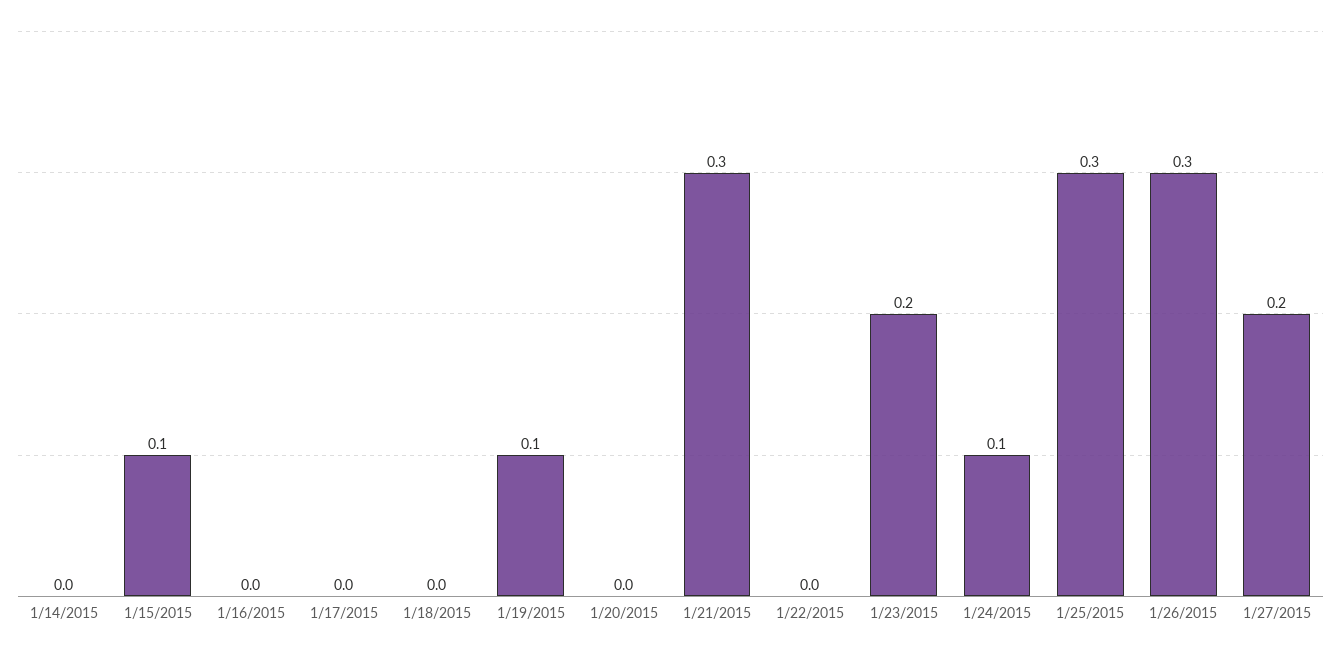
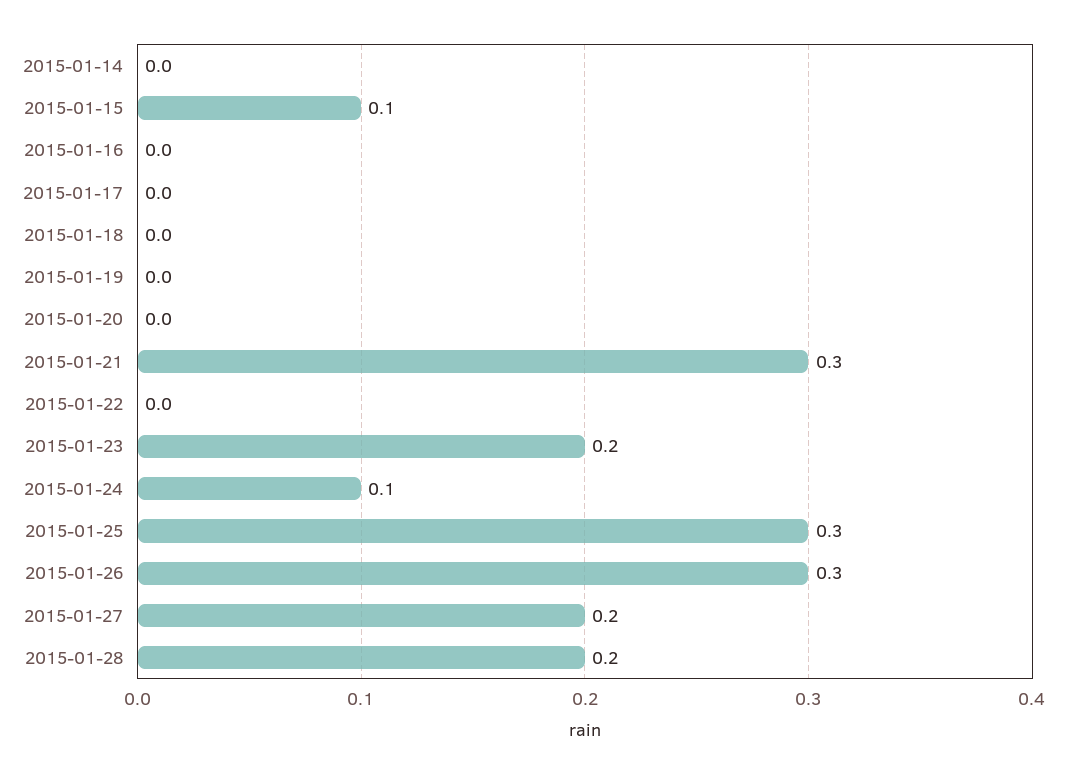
1/19/2015: 0.1 -> 0
2015-01-28: none -> 0.2

